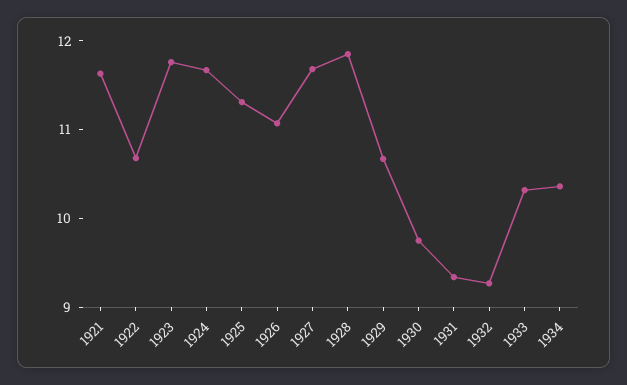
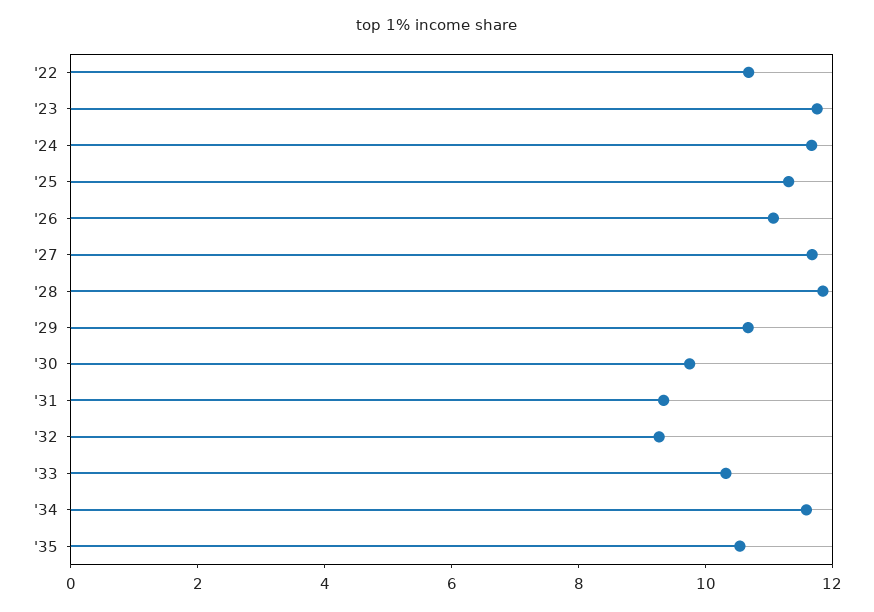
1921: 11.6 -> none
1934: 10.4 -> 11.5
'35: none -> 10.5

